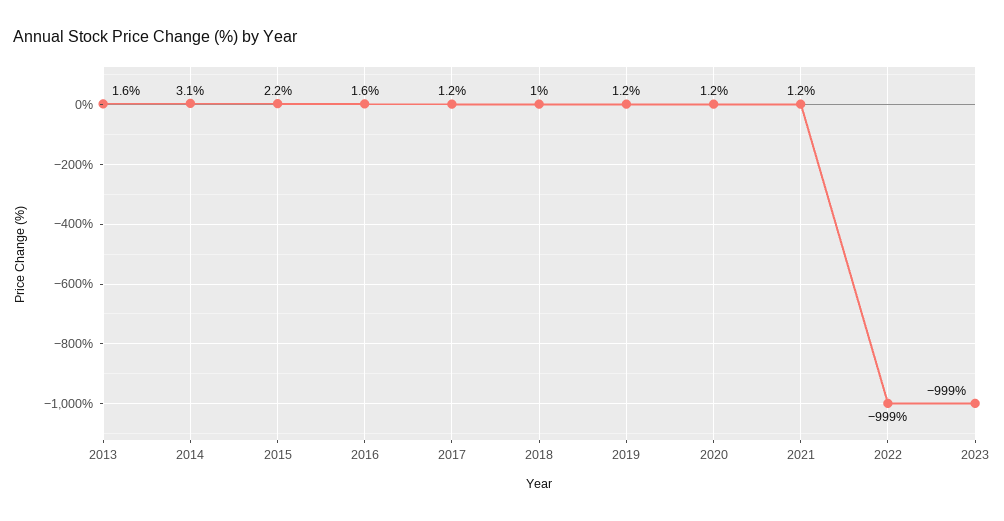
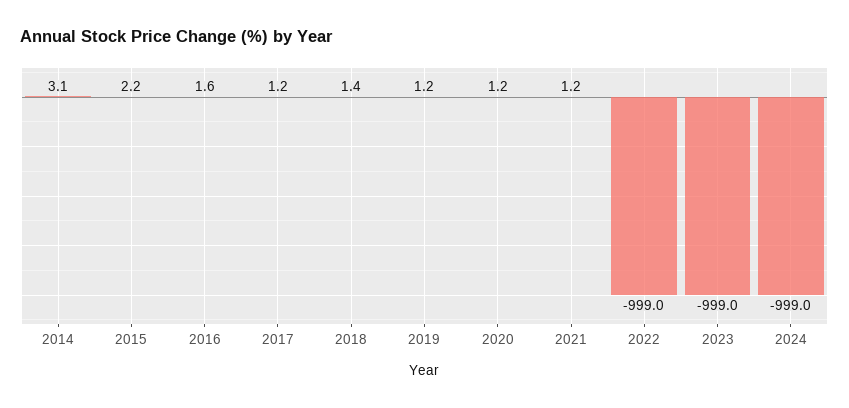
2013: 1.6 -> none
2018: 1 -> 1.4
2024: none -> -999

